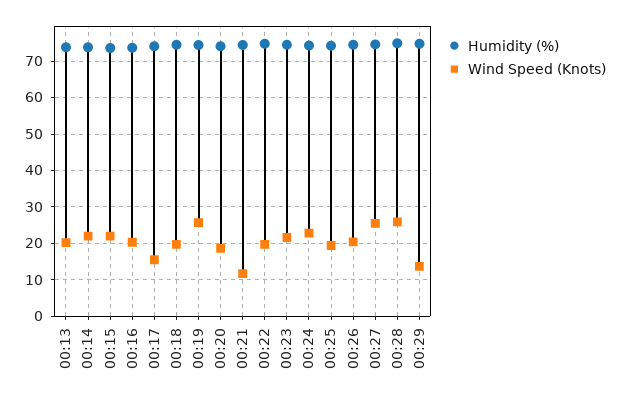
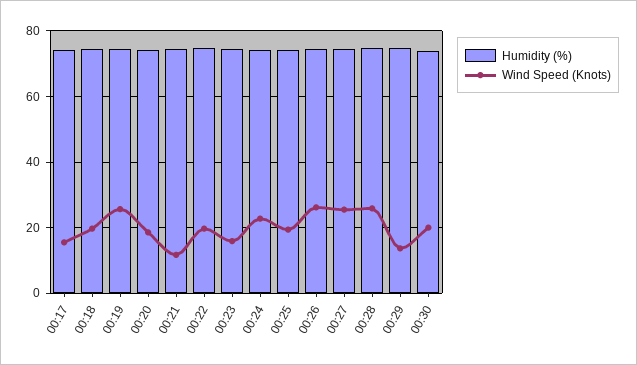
Humidity (%), 00:13: 74 -> none
Wind Speed (Knots), 00:13: 20 -> none
Humidity (%), 00:14: 74 -> none
Wind Speed (Knots), 00:14: 22 -> none
Humidity (%), 00:15: 74 -> none
Wind Speed (Knots), 00:15: 22 -> none
Humidity (%), 00:16: 74 -> none
Wind Speed (Knots), 00:16: 20 -> none
Wind Speed (Knots), 00:23: 22 -> 16
Wind Speed (Knots), 00:26: 20 -> 26
Humidity (%), 00:30: none -> 74
Wind Speed (Knots), 00:30: none -> 20

